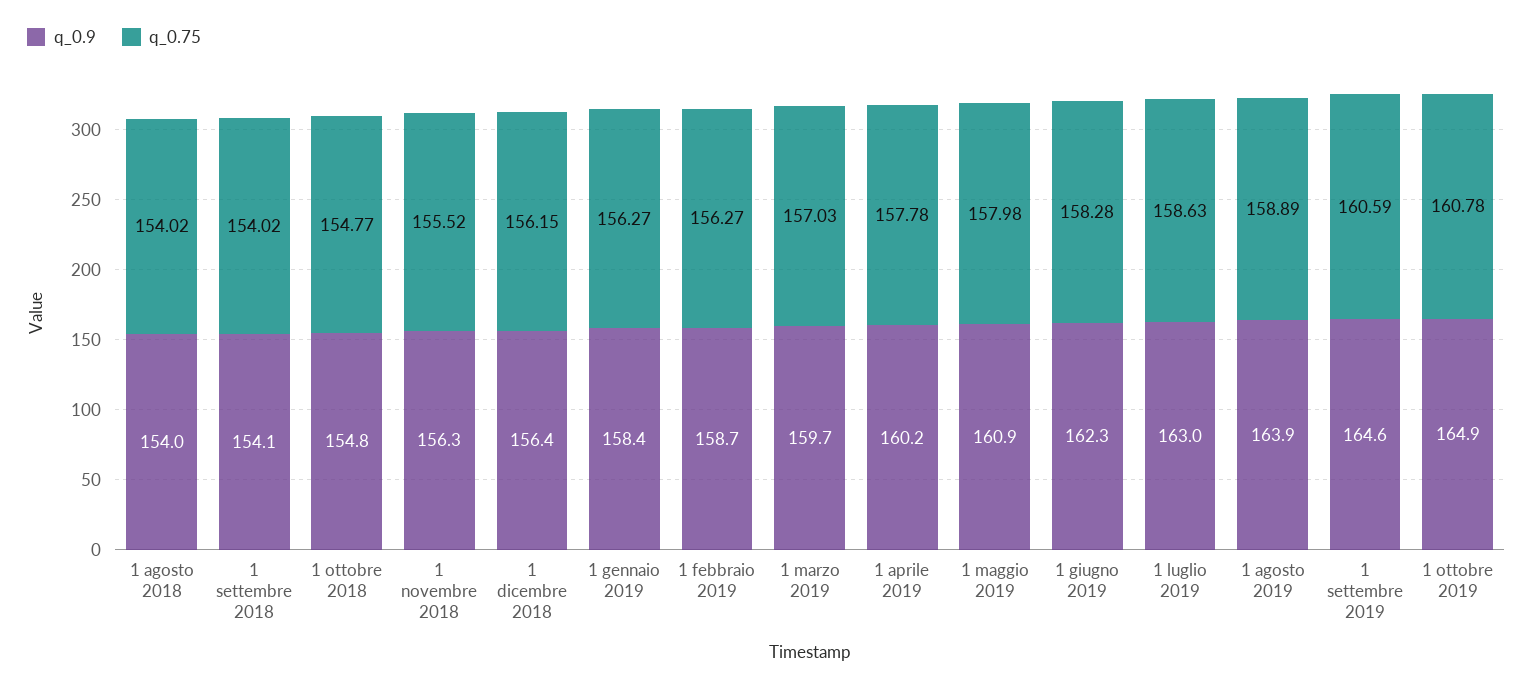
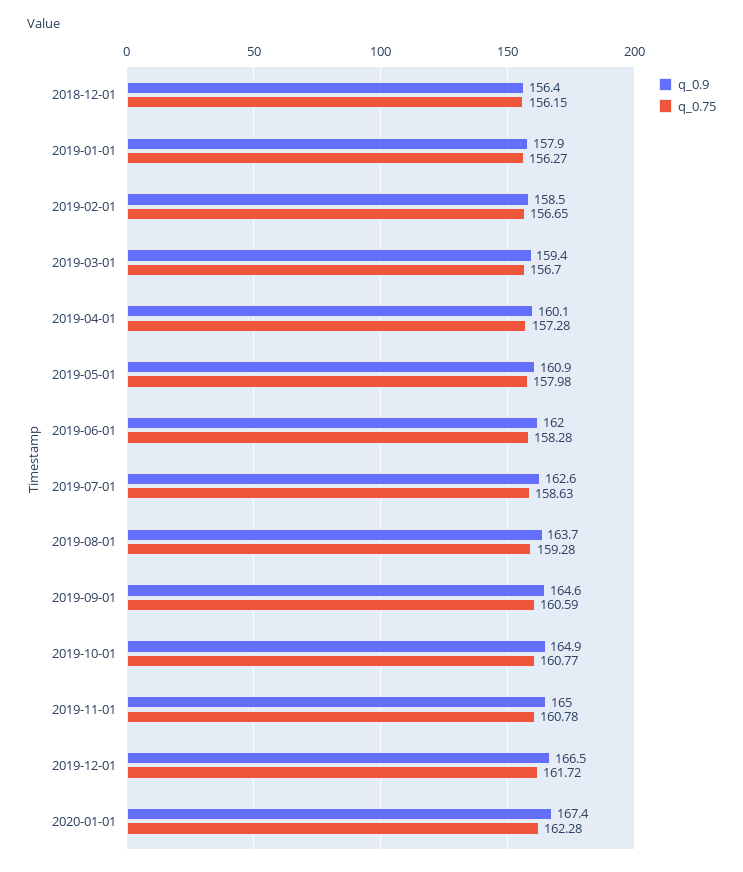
q_0.9, 1 agosto 2018: 154 -> none
q_0.75, 1 agosto 2018: 154.02 -> none
q_0.9, 1 settembre 2018: 154.1 -> none
q_0.75, 1 settembre 2018: 154.02 -> none
q_0.9, 1 ottobre 2018: 154.8 -> none
q_0.75, 1 ottobre 2018: 154.77 -> none
q_0.9, 1 novembre 2018: 156.3 -> none
q_0.75, 1 novembre 2018: 155.52 -> none
q_0.9, 1 gennaio 2019: 158.4 -> 157.9
q_0.9, 1 febbraio 2019: 158.7 -> 158.5
q_0.75, 1 febbraio 2019: 156.27 -> 156.65
q_0.9, 1 marzo 2019: 159.7 -> 159.4
q_0.75, 1 marzo 2019: 157.03 -> 156.7
q_0.9, 1 aprile 2019: 160.2 -> 160.1
q_0.75, 1 aprile 2019: 157.78 -> 157.28
q_0.9, 1 giugno 2019: 162.3 -> 162
q_0.9, 1 luglio 2019: 163 -> 162.6
q_0.9, 1 agosto 2019: 163.9 -> 163.7
q_0.75, 1 agosto 2019: 158.89 -> 159.28
q_0.75, 1 ottobre 2019: 160.78 -> 160.77
q_0.9, 2019-11-01: none -> 165
q_0.75, 2019-11-01: none -> 160.78
q_0.9, 2019-12-01: none -> 166.5
q_0.75, 2019-12-01: none -> 161.72
q_0.9, 2020-01-01: none -> 167.4
q_0.75, 2020-01-01: none -> 162.28

